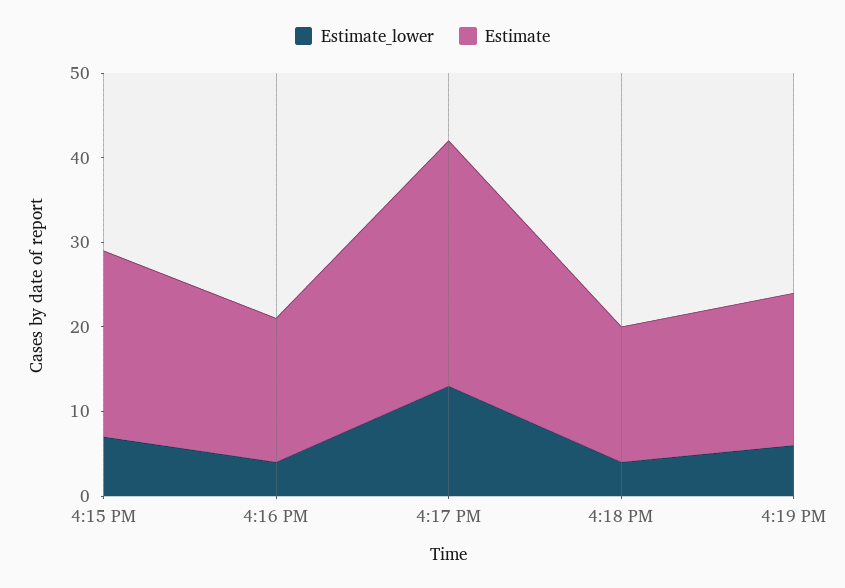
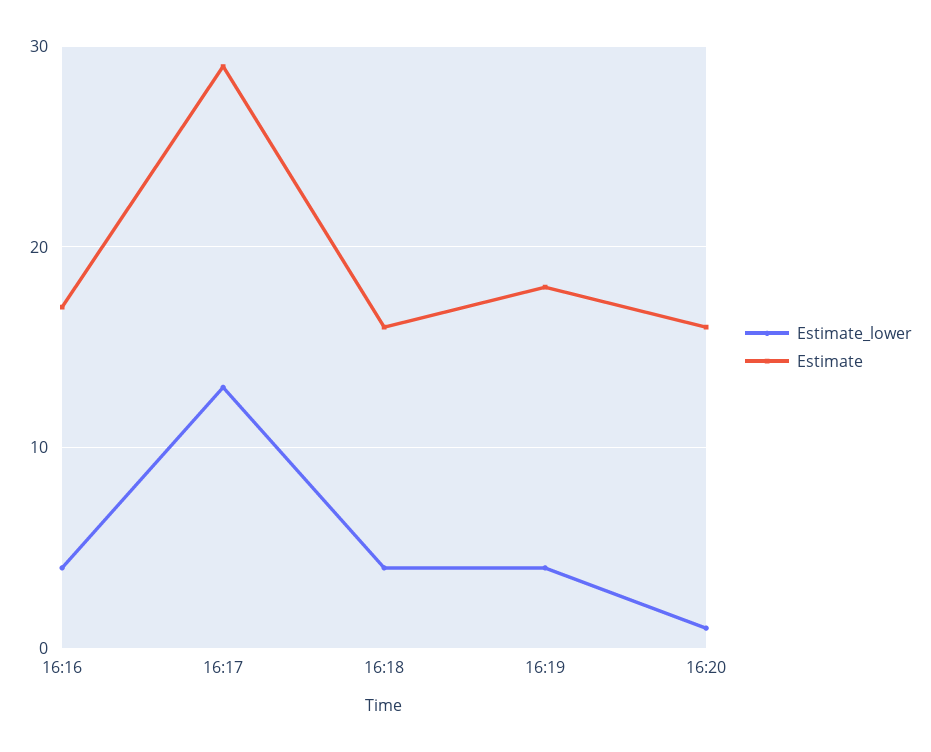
Estimate_lower, 4:15 PM: 7 -> none
Estimate, 4:15 PM: 22 -> none
Estimate_lower, 4:19 PM: 6 -> 4
Estimate_lower, 16:20: none -> 1
Estimate, 16:20: none -> 16

